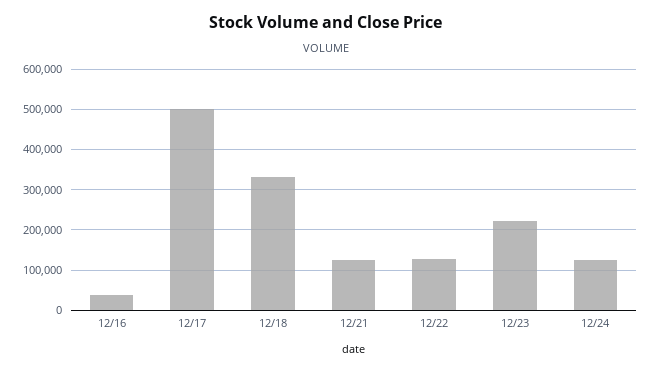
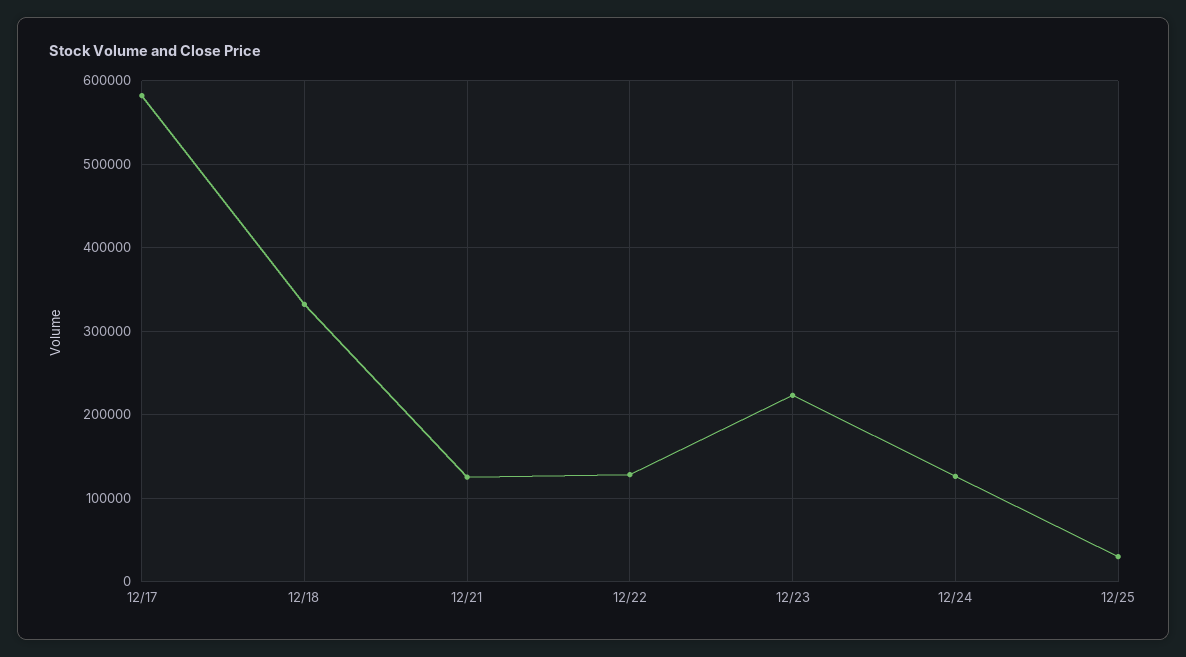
12/16: 40000 -> none
12/17: 500000 -> 580000
12/25: none -> 30000

